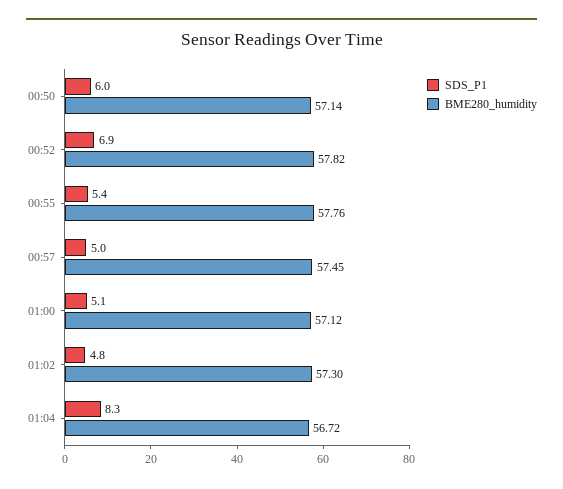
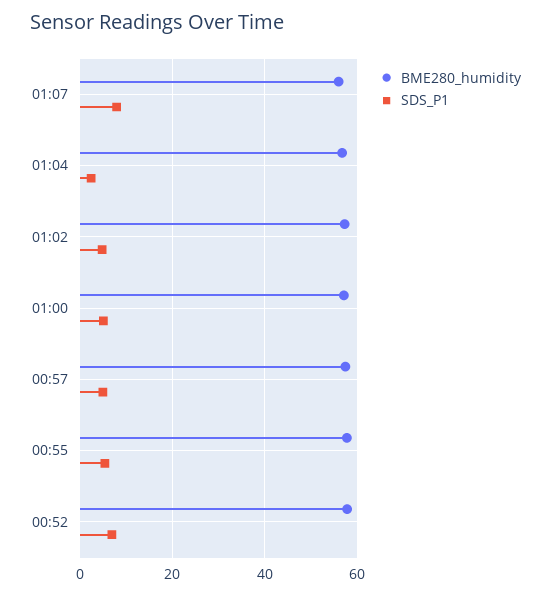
SDS_P1, 00:50: 6 -> none
BME280_humidity, 00:50: 57.14 -> none
SDS_P1, 01:04: 8.3 -> 2
BME280_humidity, 01:07: none -> 56
SDS_P1, 01:07: none -> 8

